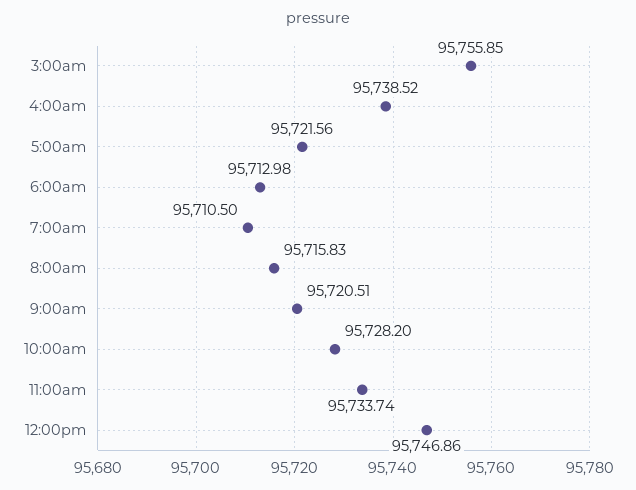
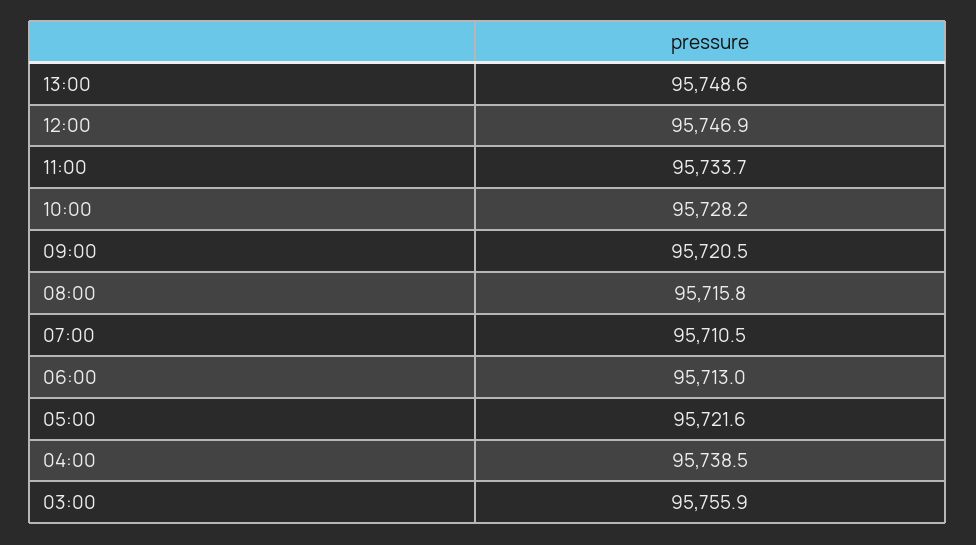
13:00: none -> 95748.6

